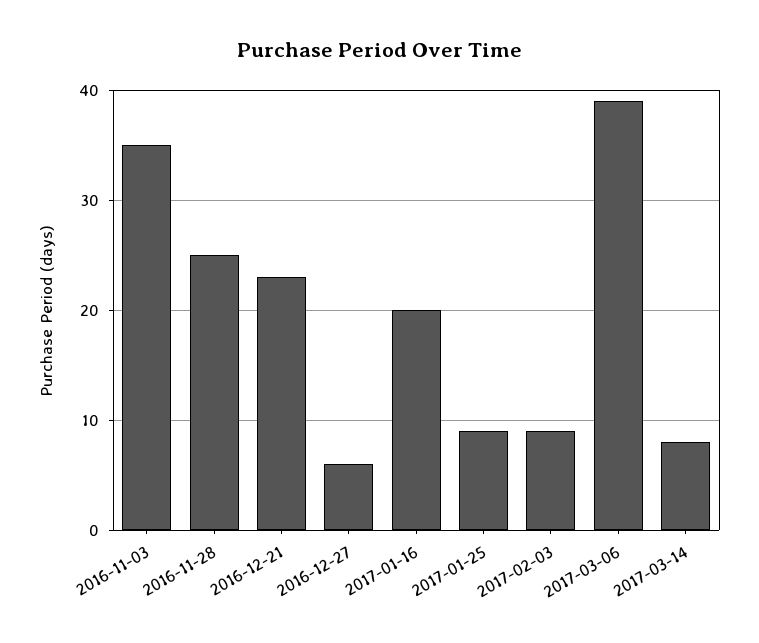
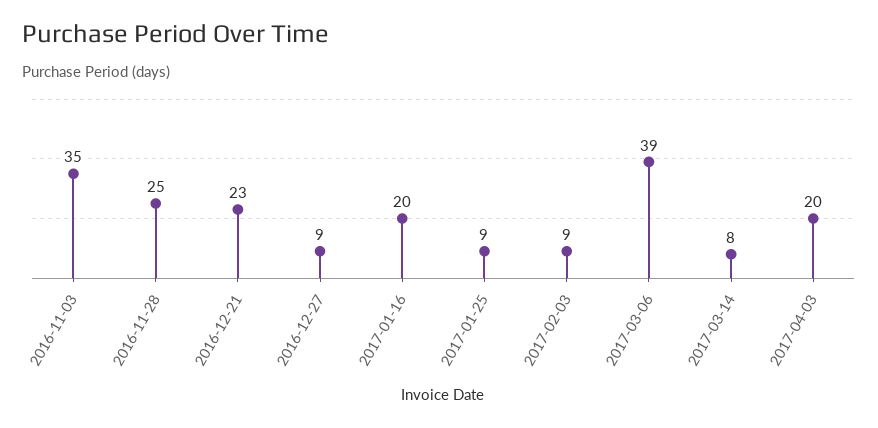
2016-12-27: 6 -> 9
2017-04-03: none -> 20

